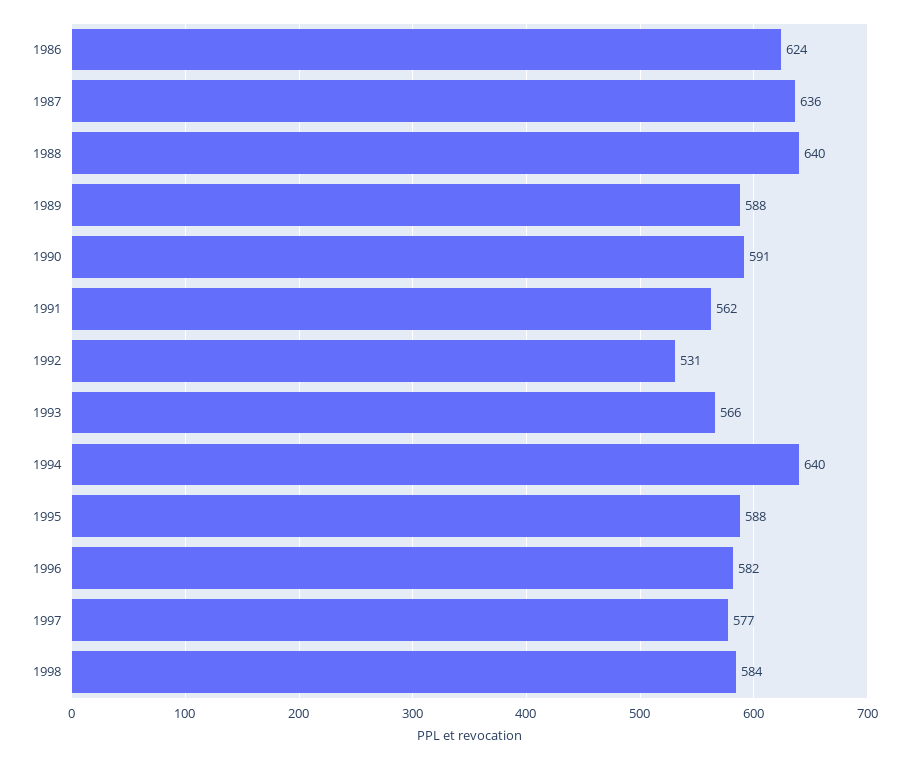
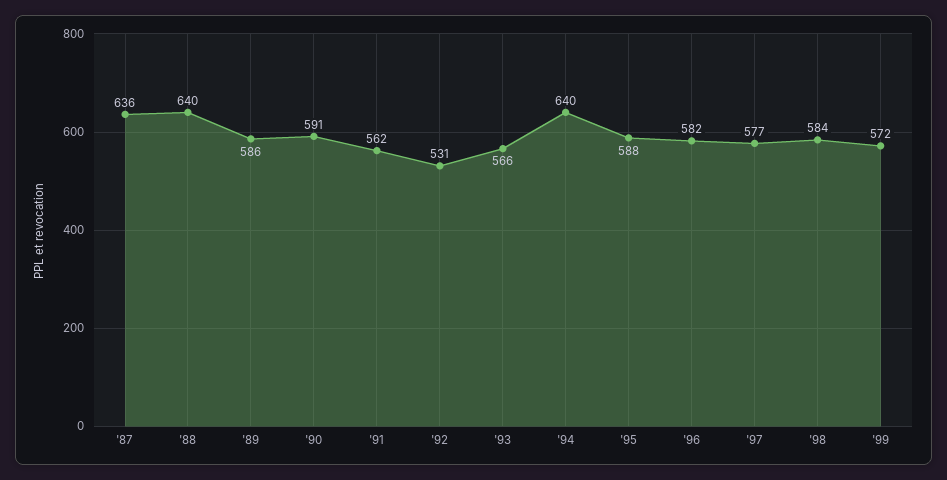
1986: 624 -> none
1989: 588 -> 586
'99: none -> 572

